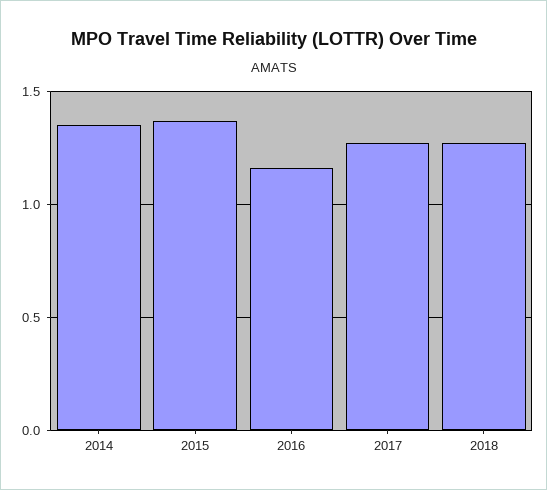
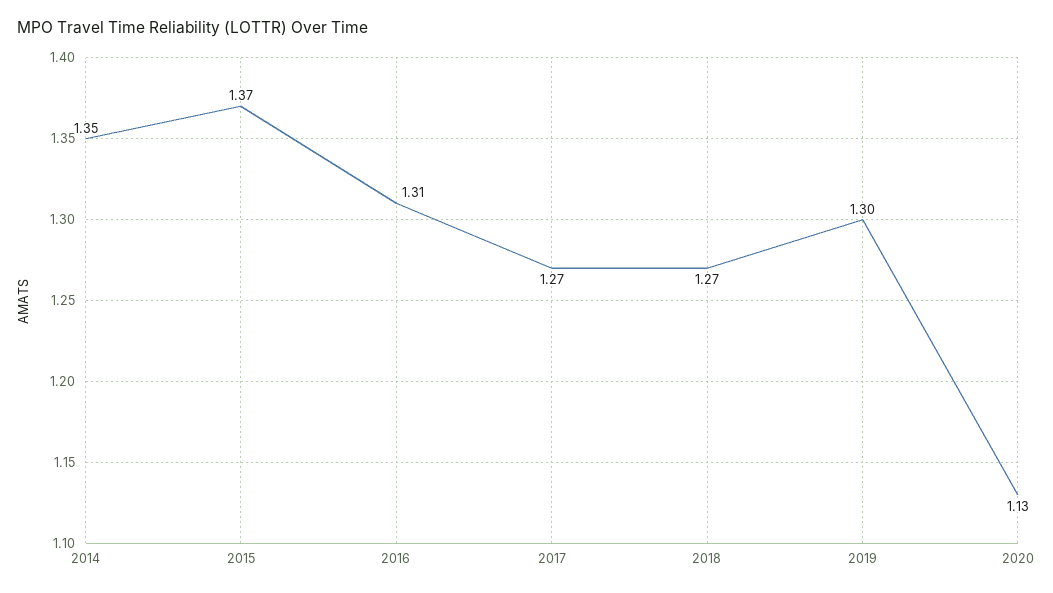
2016: 1.15 -> 1.31
2019: none -> 1.3
2020: none -> 1.13

